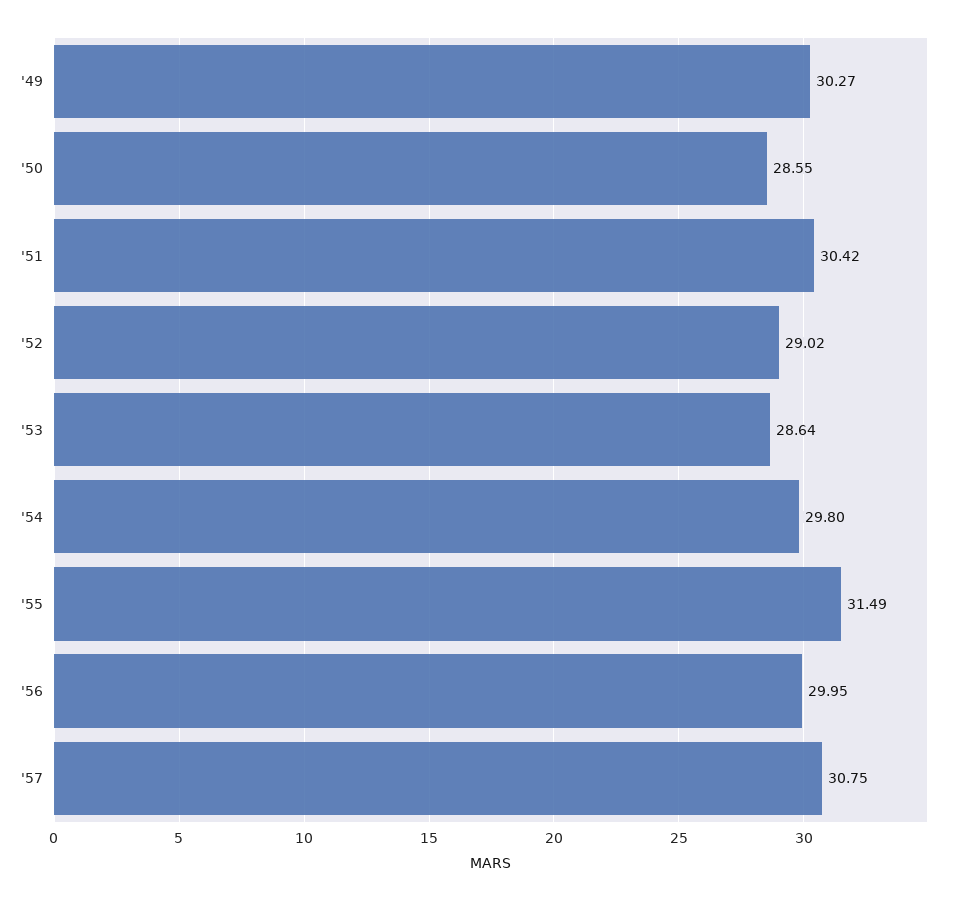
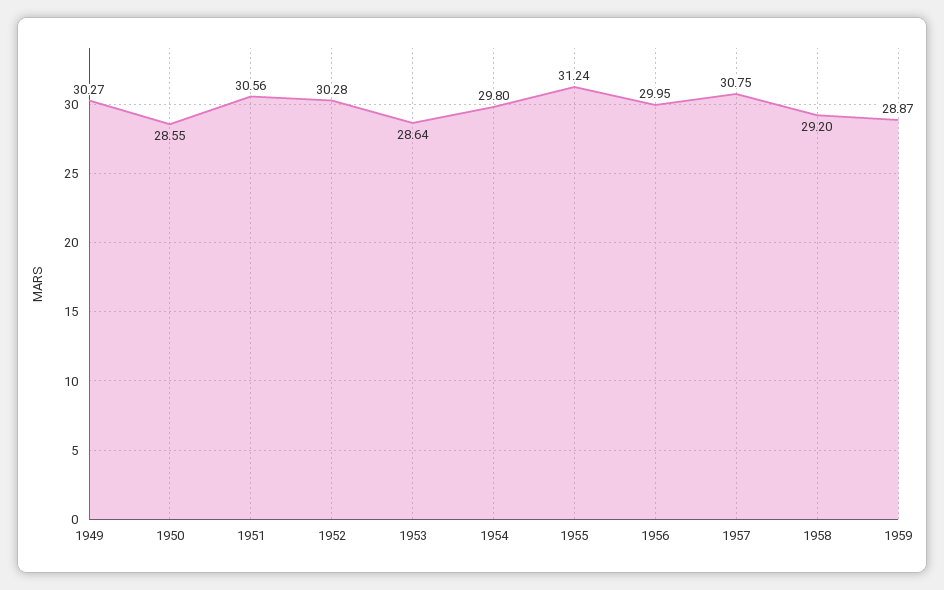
'51: 30.42 -> 30.56
'52: 29.02 -> 30.28
'55: 31.49 -> 31.24
1958: none -> 29.2
1959: none -> 28.87

